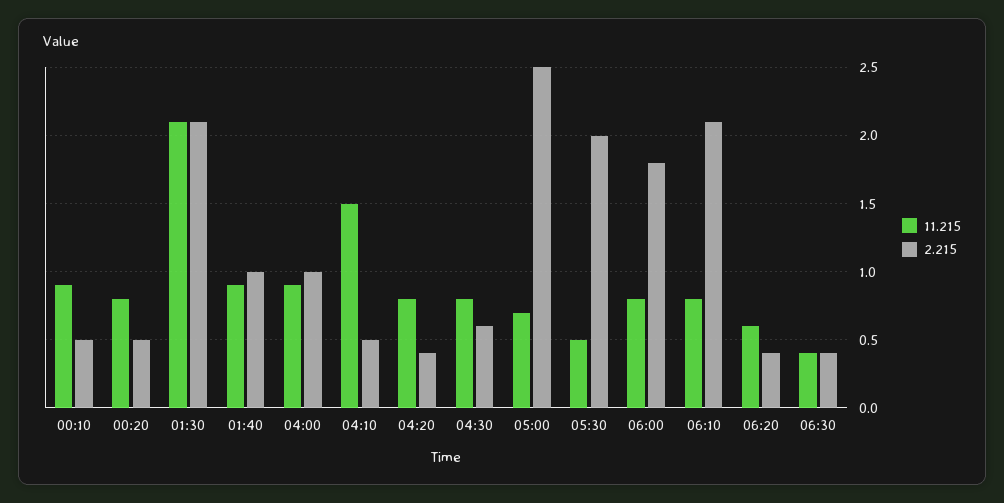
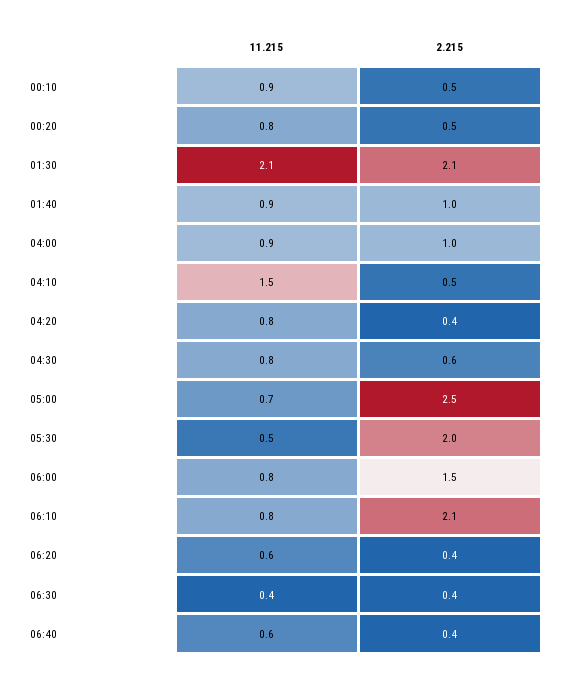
2.215, 06:00: 1.8 -> 1.5
11.215, 06:40: none -> 0.6
2.215, 06:40: none -> 0.4

